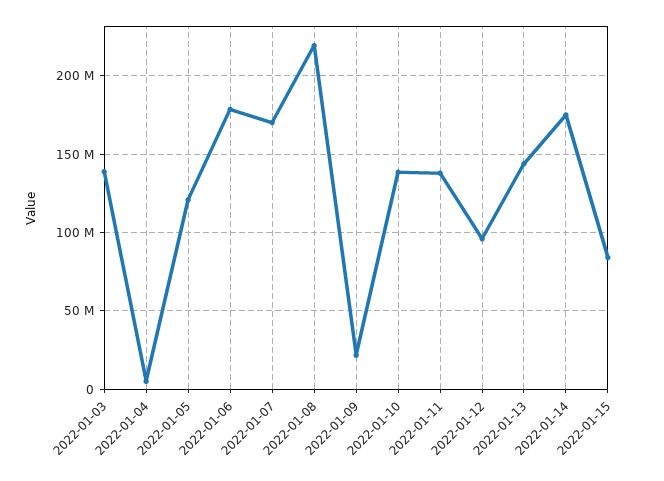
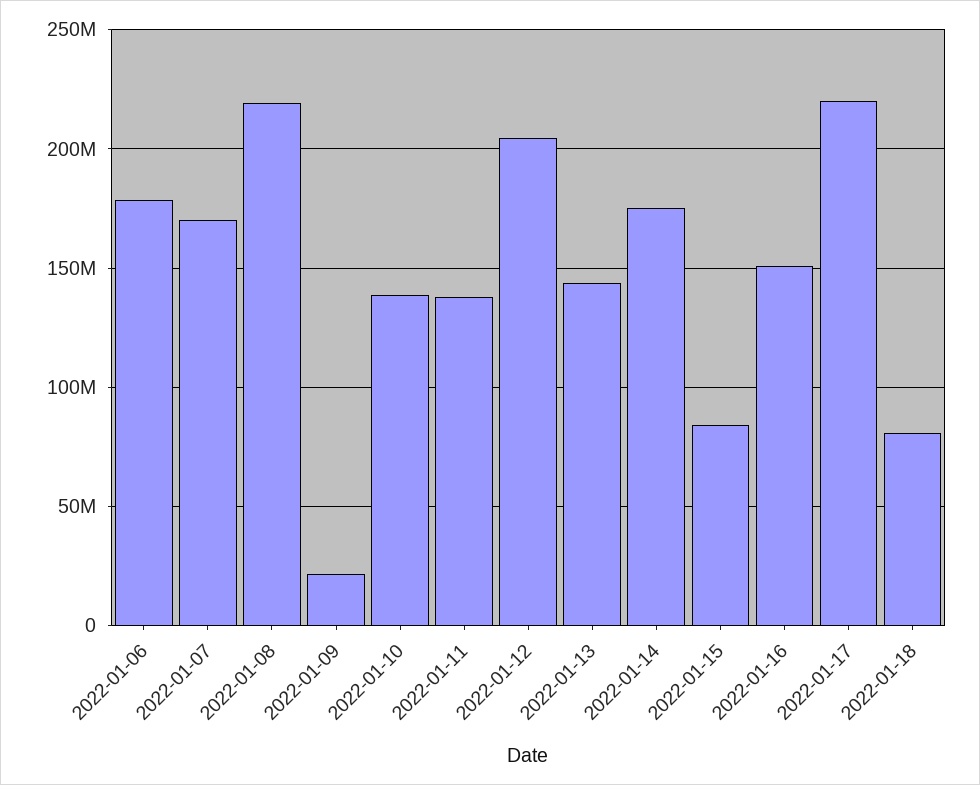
2022-01-03: 140000000 -> none
2022-01-04: 5000000 -> none
2022-01-05: 120000000 -> none
2022-01-12: 95000000 -> 205000000
2022-01-16: none -> 150000000
2022-01-17: none -> 220000000
2022-01-18: none -> 80000000

